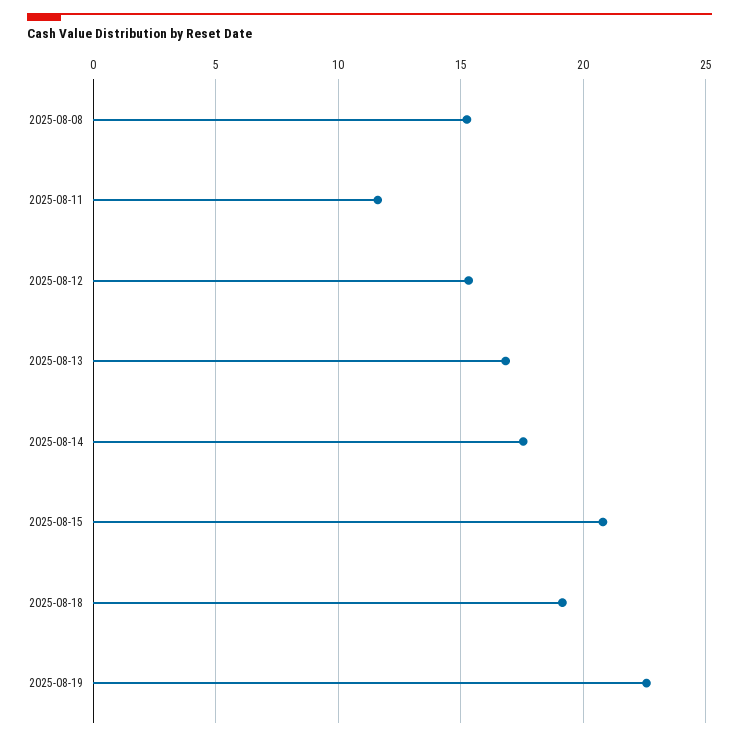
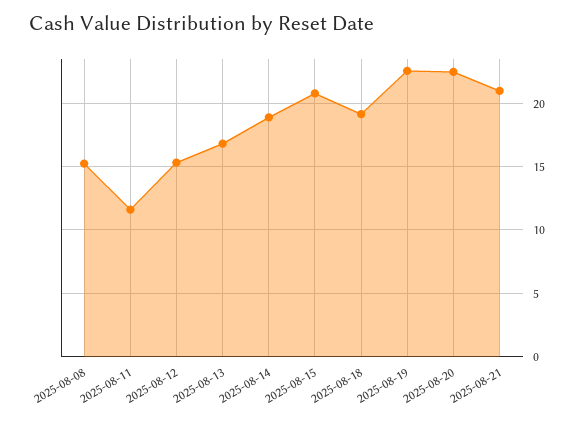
2025-08-14: 17.5 -> 19
2025-08-20: none -> 22.5
2025-08-21: none -> 21

